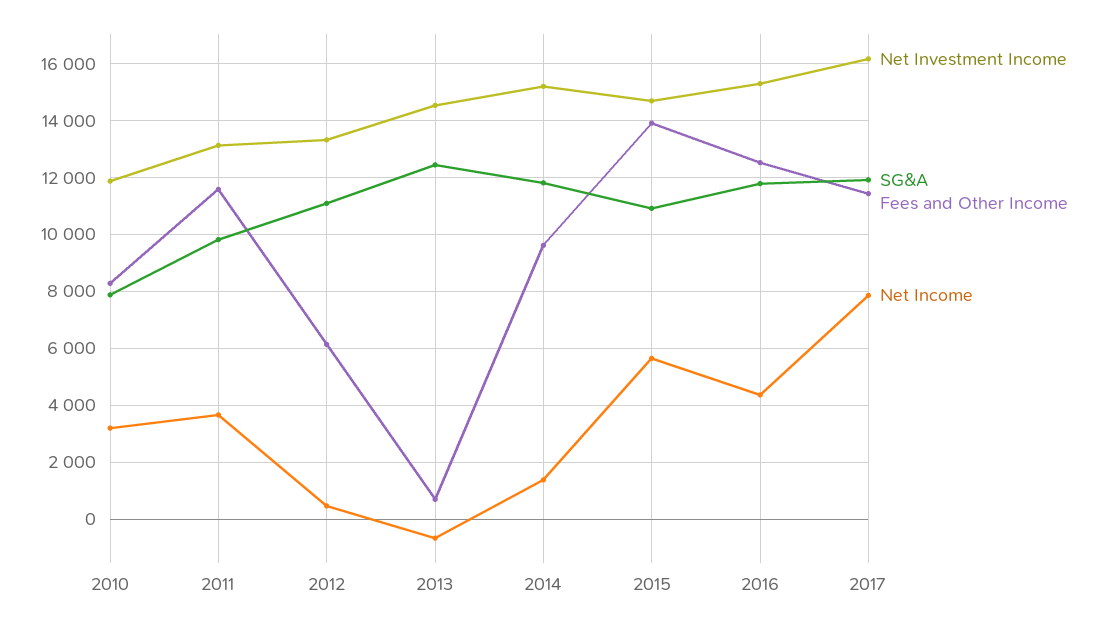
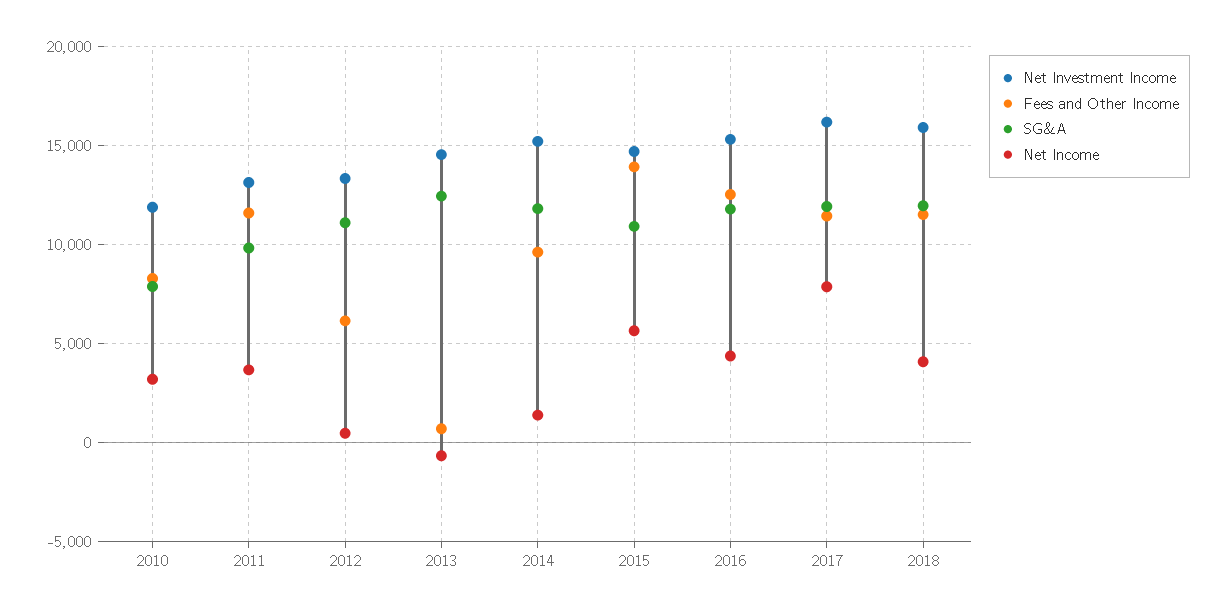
Net Investment Income, 2018: none -> 16000
Fees and Other Income, 2018: none -> 11500
SG&A, 2018: none -> 12000
Net Income, 2018: none -> 4000

